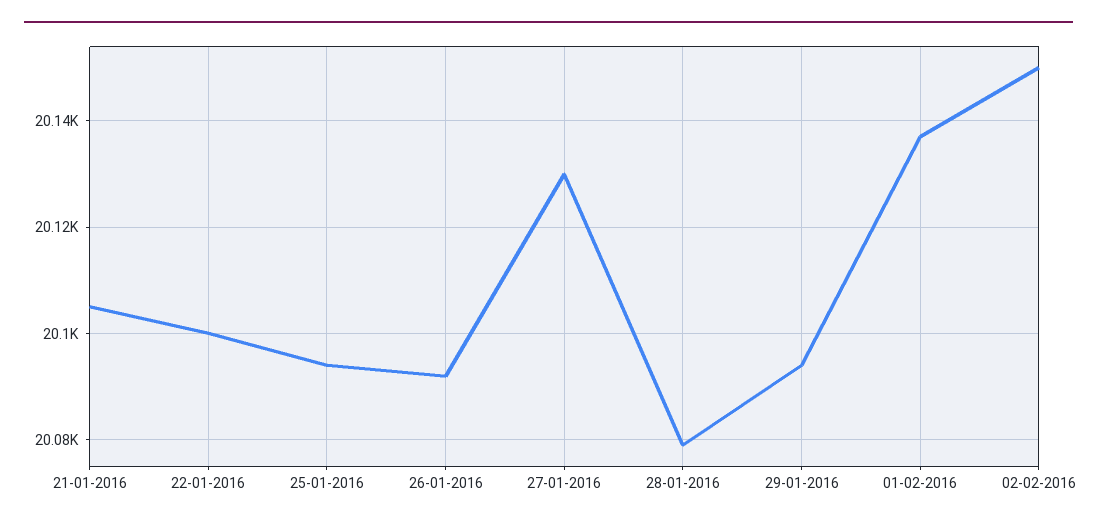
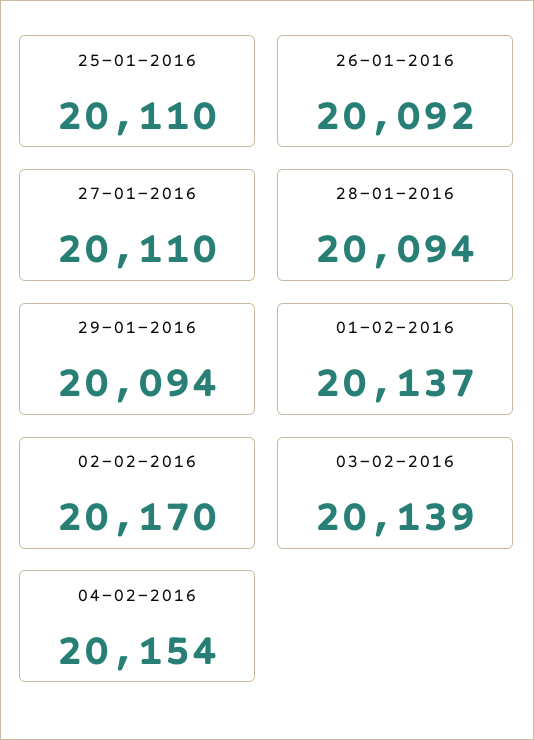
21-01-2016: 20105 -> none
22-01-2016: 20100 -> none
25-01-2016: 20095 -> 20110
27-01-2016: 20130 -> 20110
28-01-2016: 20080 -> 20094
02-02-2016: 20150 -> 20170
03-02-2016: none -> 20139
04-02-2016: none -> 20154

